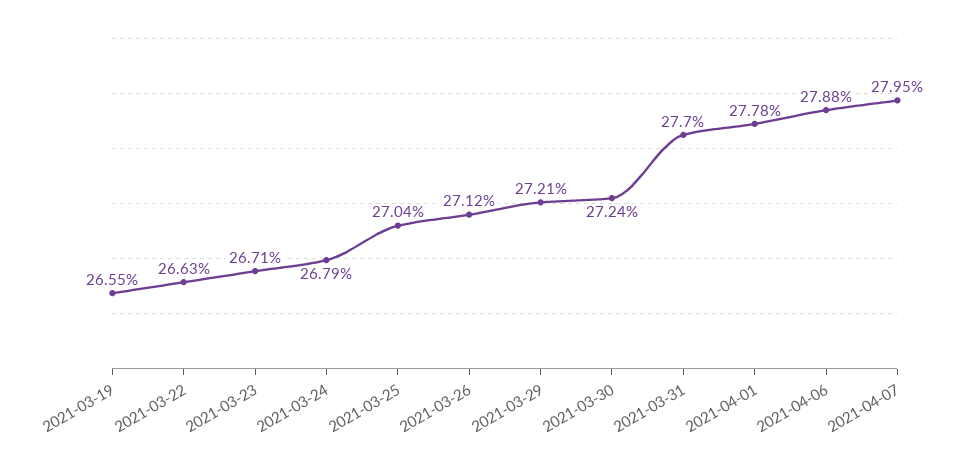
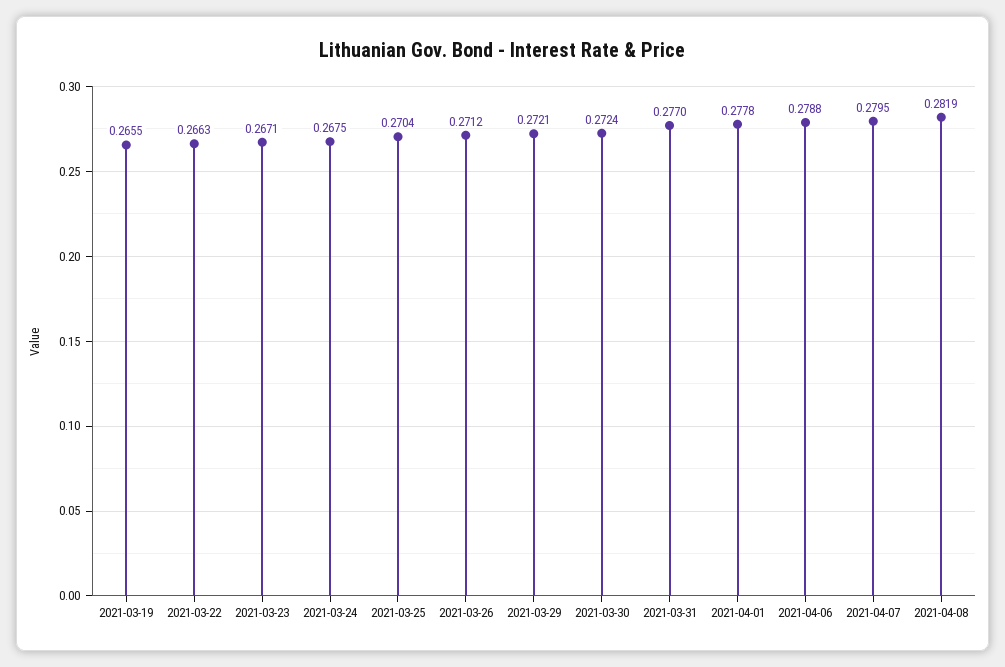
2021-03-24: 0.2679 -> 0.2675
2021-04-08: none -> 0.2819

